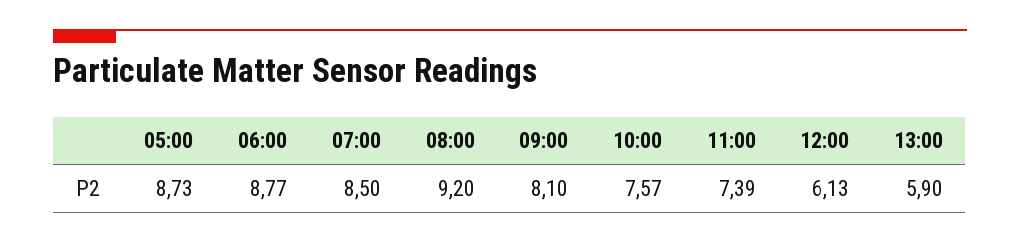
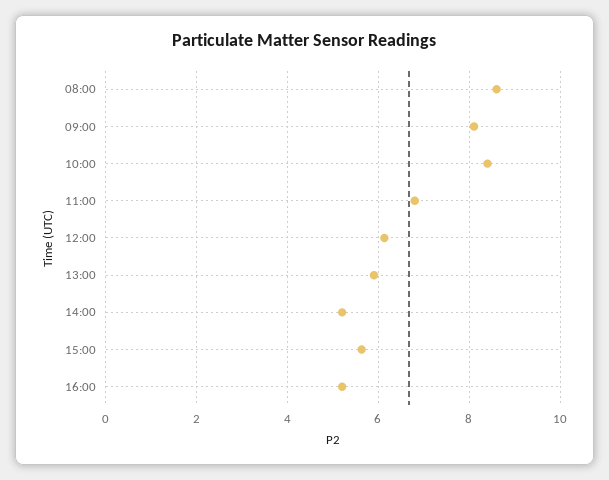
05:00: 8.73 -> none
06:00: 8.77 -> none
07:00: 8.5 -> none
08:00: 9.2 -> 8.6
10:00: 7.57 -> 8.4
11:00: 7.39 -> 6.8
14:00: none -> 5.2
15:00: none -> 5.6
16:00: none -> 5.2

